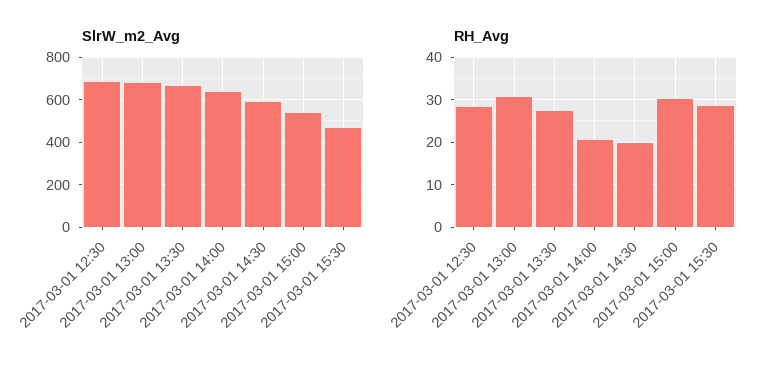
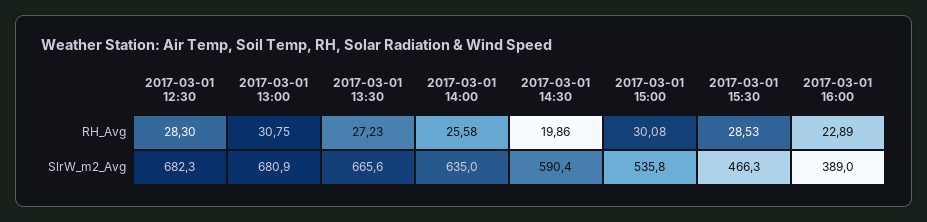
RH_Avg, 2017-03-01 14:00: 20 -> 25.58
RH_Avg, 2017-03-01 16:00: none -> 22.89
SlrW_m2_Avg, 2017-03-01 16:00: none -> 389

